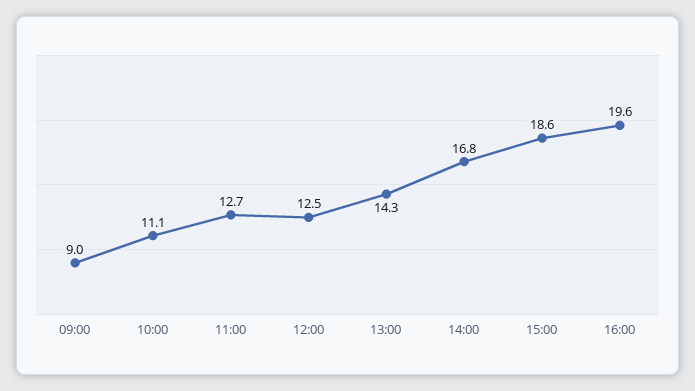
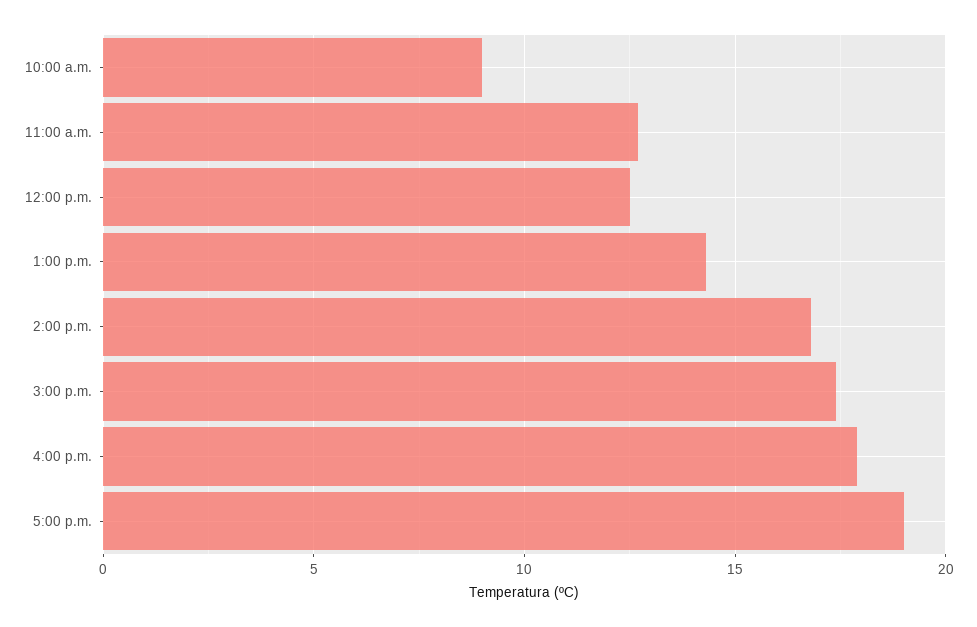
09:00: 9 -> none
10:00: 11.1 -> 9
15:00: 18.6 -> 17.5
16:00: 19.6 -> 18
5:00 p.m.: none -> 19

